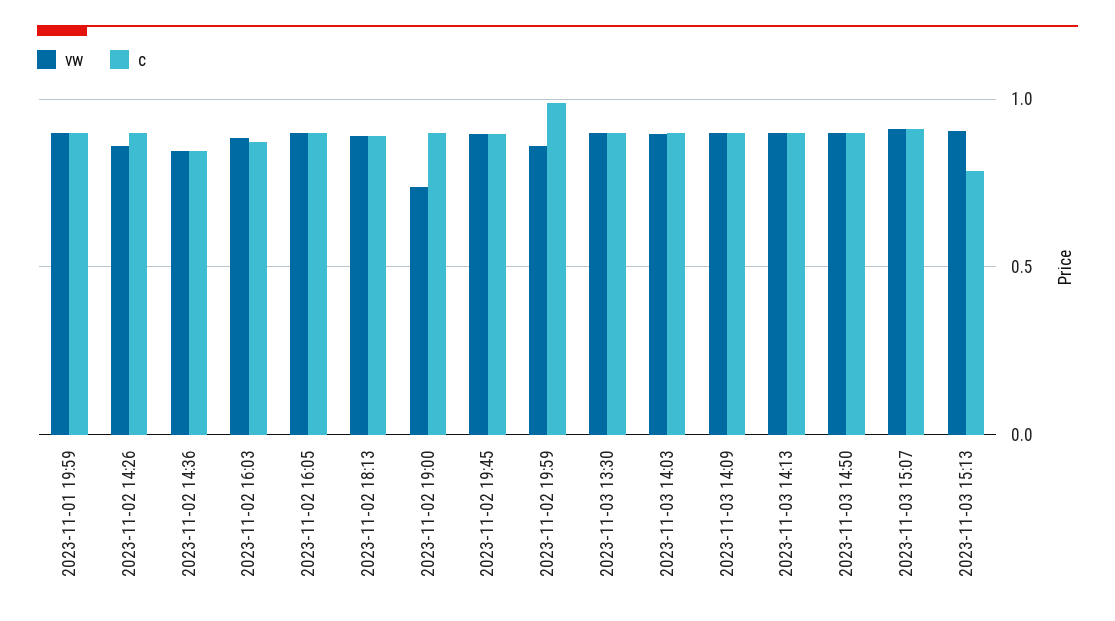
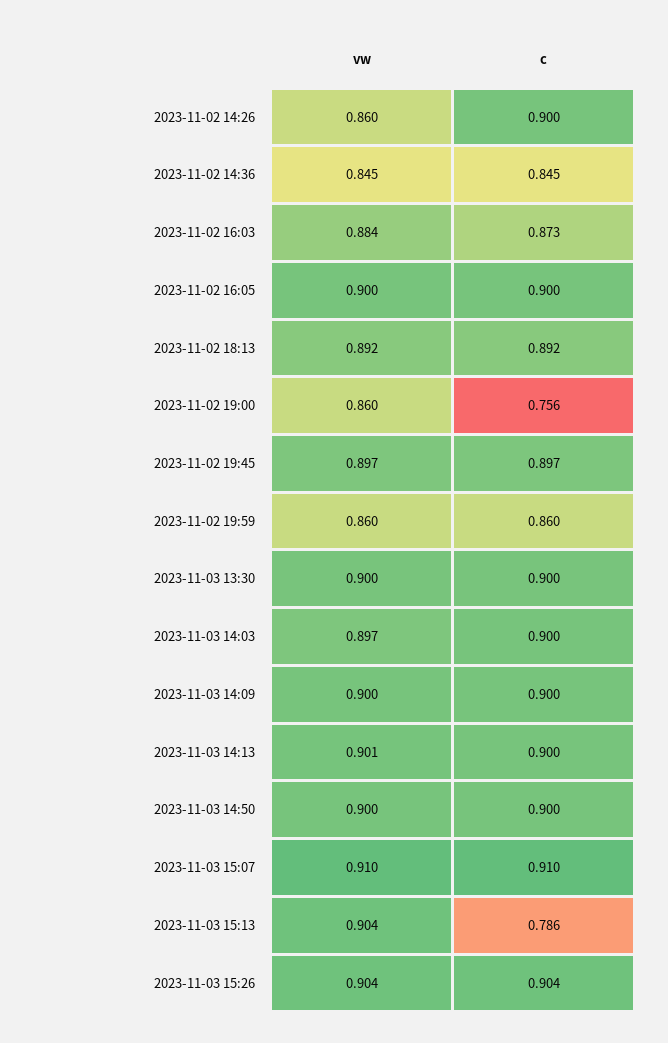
vw, 2023-11-01 19:59: 0.9 -> none
c, 2023-11-01 19:59: 0.9 -> none
vw, 2023-11-02 19:00: 0.75 -> 0.86
c, 2023-11-02 19:00: 0.9 -> 0.756
c, 2023-11-02 19:59: 1 -> 0.86
vw, 2023-11-03 15:26: none -> 0.904
c, 2023-11-03 15:26: none -> 0.904

